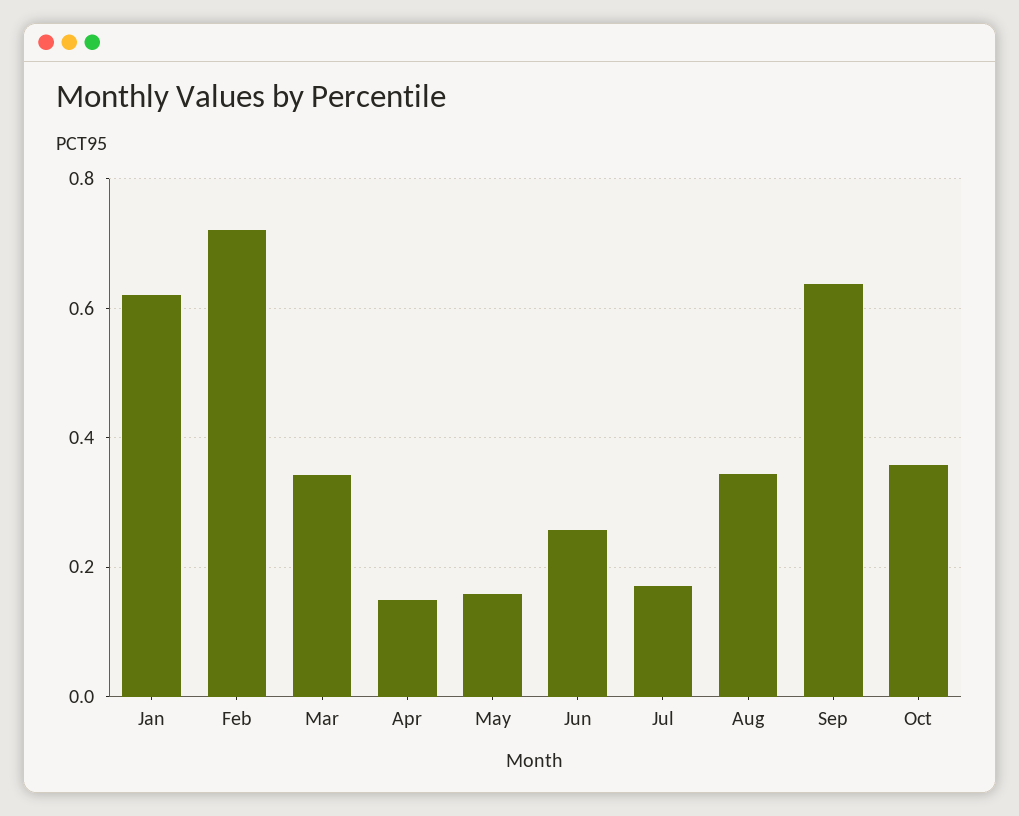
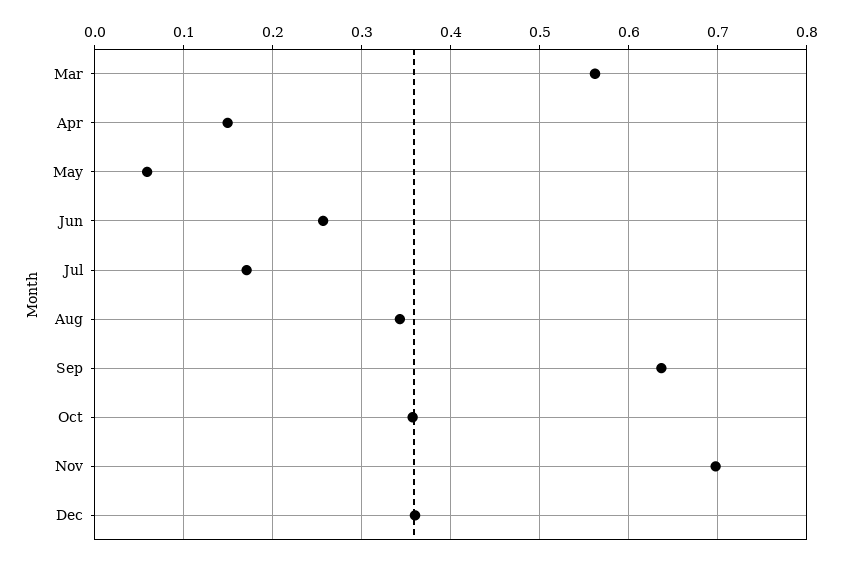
Jan: 0.62 -> none
Feb: 0.72 -> none
Mar: 0.34 -> 0.56
May: 0.16 -> 0.06
Nov: none -> 0.7
Dec: none -> 0.36

